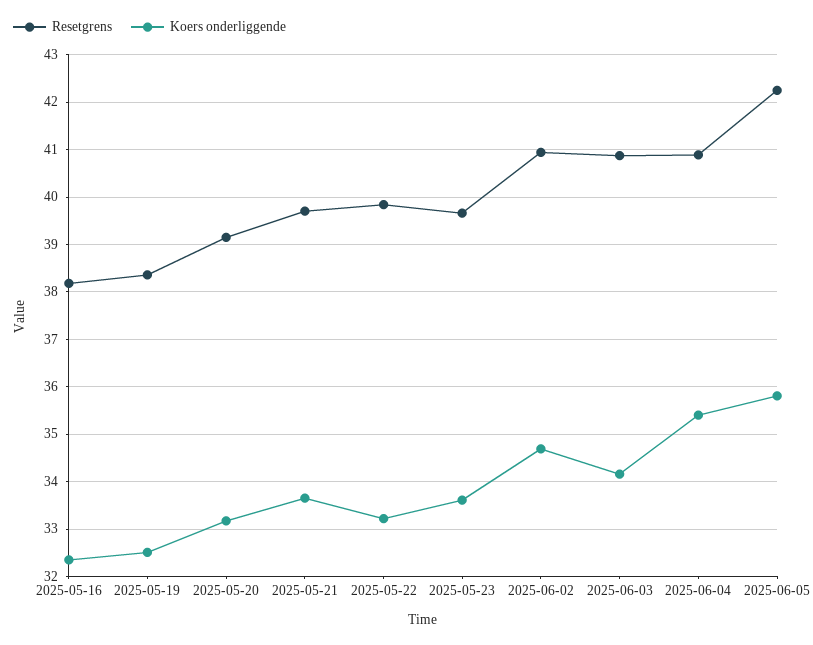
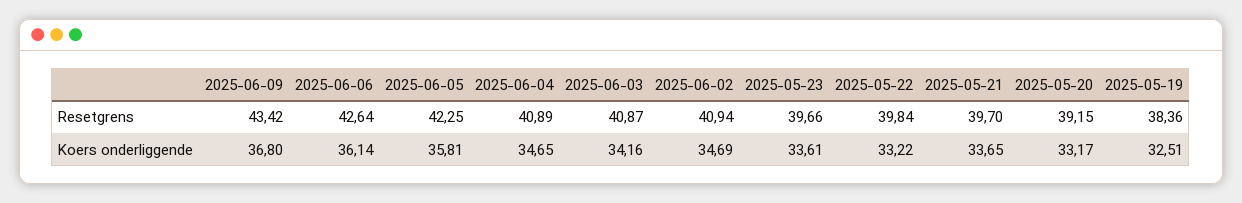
Resetgrens, 2025-05-16: 38.2 -> none
Koers onderliggende, 2025-05-16: 32.4 -> none
Koers onderliggende, 2025-06-04: 35.4 -> 34.65
Resetgrens, 2025-06-09: none -> 43.42
Resetgrens, 2025-06-06: none -> 42.64
Koers onderliggende, 2025-06-09: none -> 36.8
Koers onderliggende, 2025-06-06: none -> 36.14

